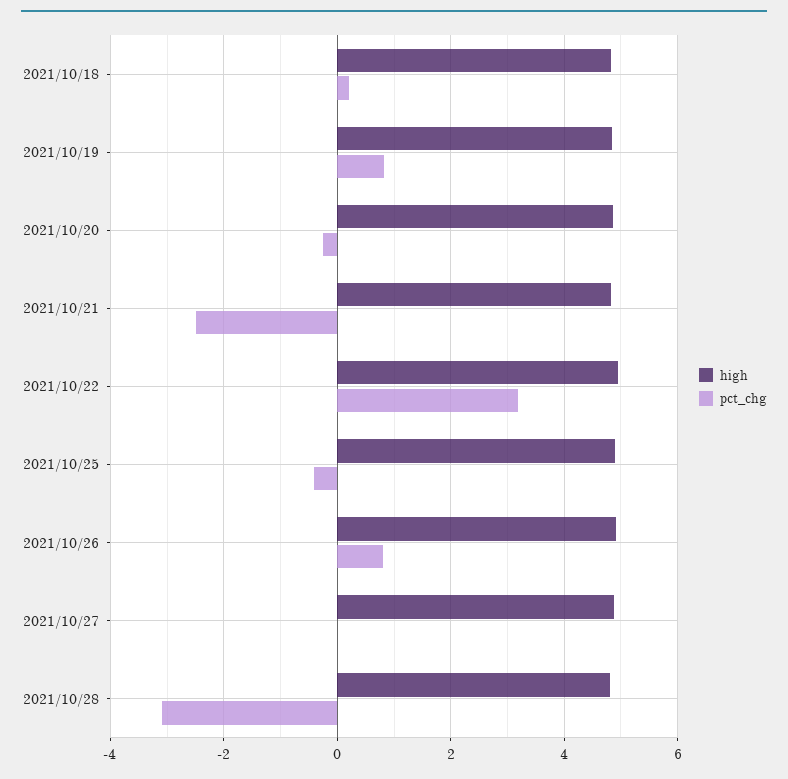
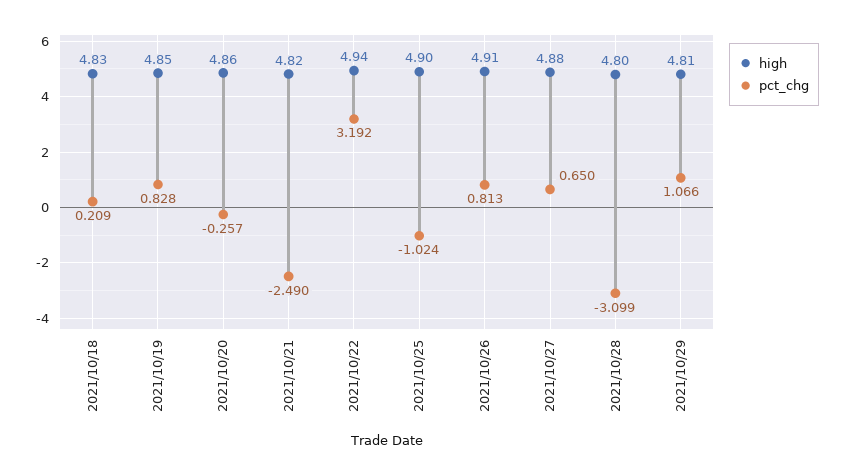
pct_chg, 2021/10/25: -0.4 -> -1.024
pct_chg, 2021/10/27: 0 -> 0.65
high, 2021/10/29: none -> 4.81
pct_chg, 2021/10/29: none -> 1.066

